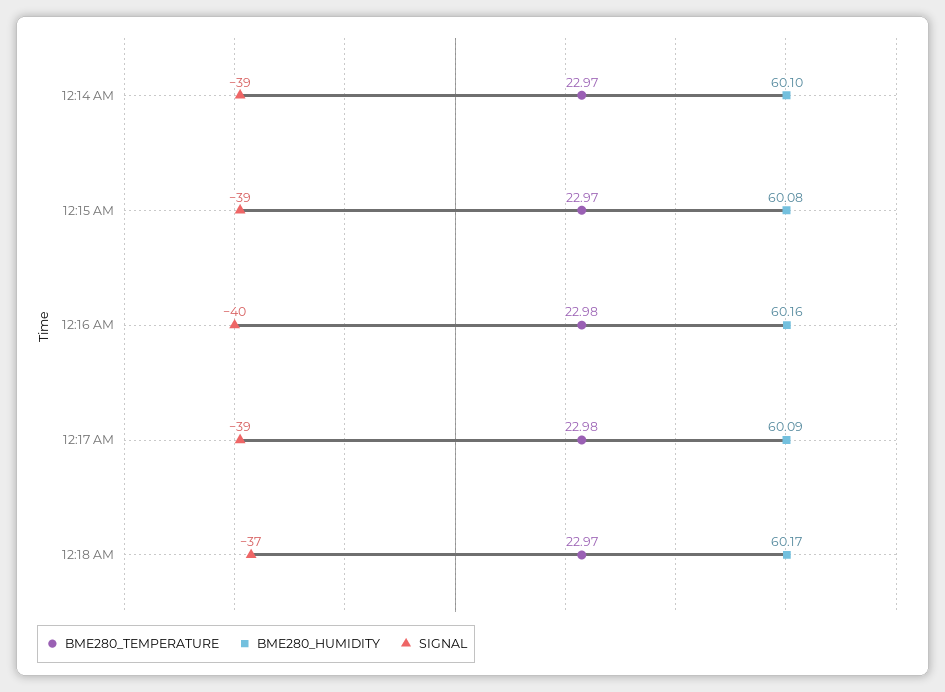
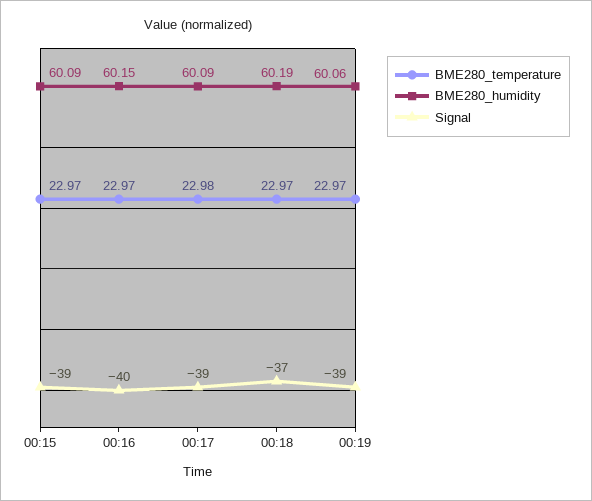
BME280_TEMPERATURE, 12:14 AM: 22.97 -> none
BME280_HUMIDITY, 12:14 AM: 60.1 -> none
SIGNAL, 12:14 AM: -39 -> none
BME280_HUMIDITY, 12:15 AM: 60.08 -> 60.09
BME280_TEMPERATURE, 12:16 AM: 22.98 -> 22.97
BME280_HUMIDITY, 12:16 AM: 60.16 -> 60.15
BME280_HUMIDITY, 12:18 AM: 60.17 -> 60.19
BME280_TEMPERATURE, 00:19: none -> 22.97
BME280_HUMIDITY, 00:19: none -> 60.06
SIGNAL, 00:19: none -> -39

